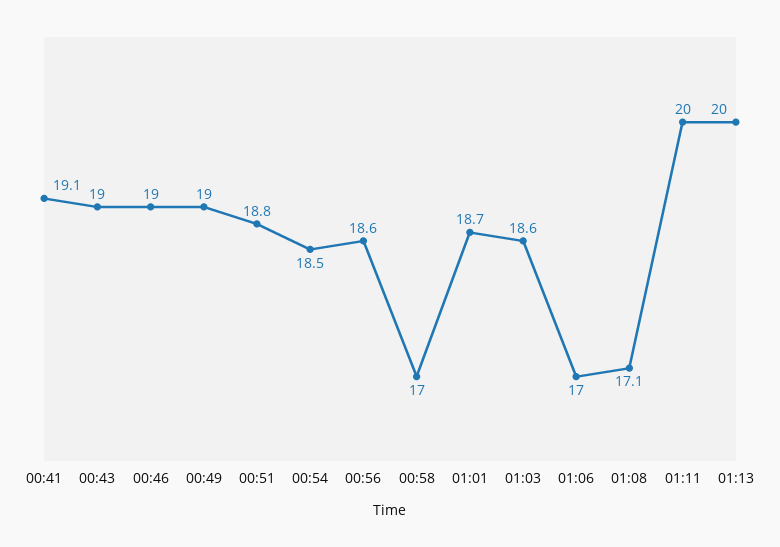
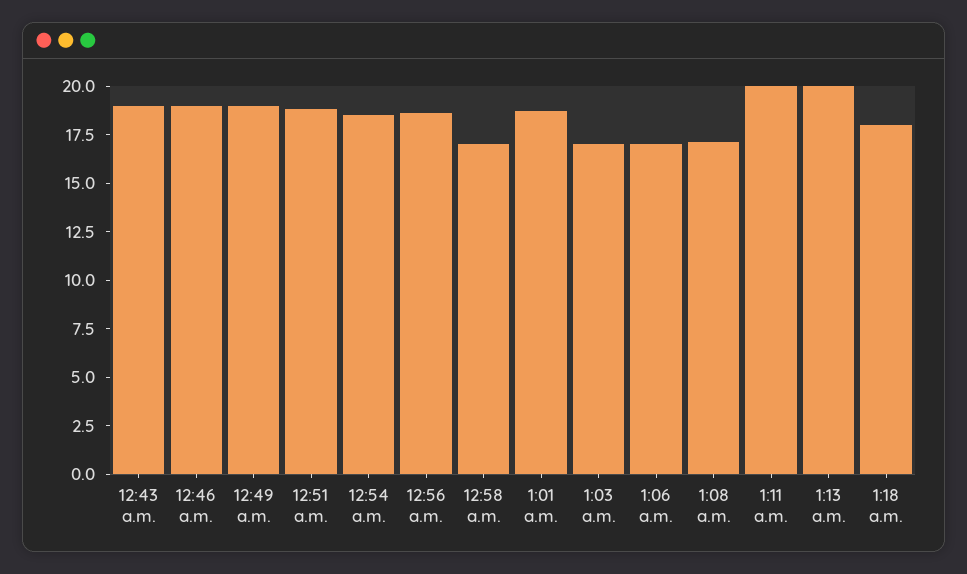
00:41: 19.1 -> none
01:03: 18.6 -> 17
1:18 a.m.: none -> 18

